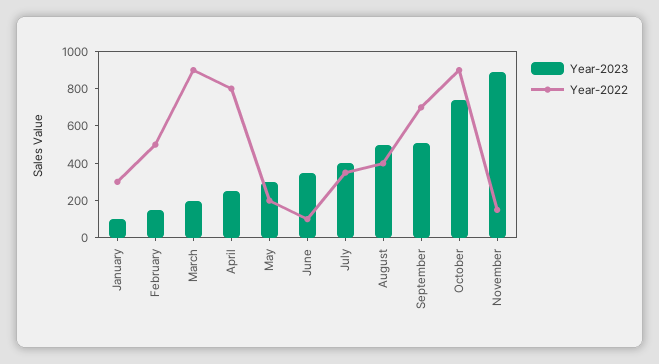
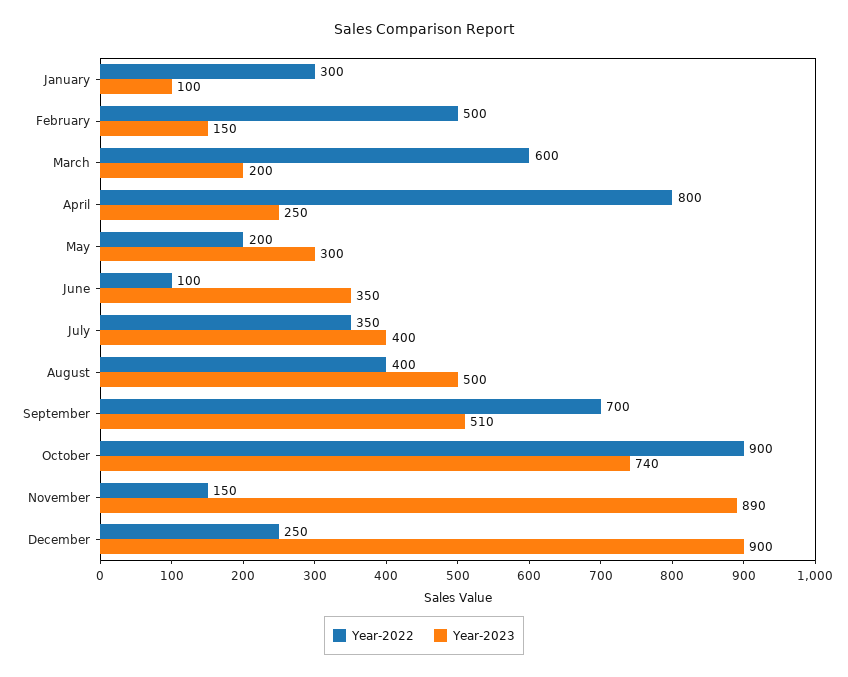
Year-2022, March: 900 -> 600
Year-2022, December: none -> 250
Year-2023, December: none -> 900

